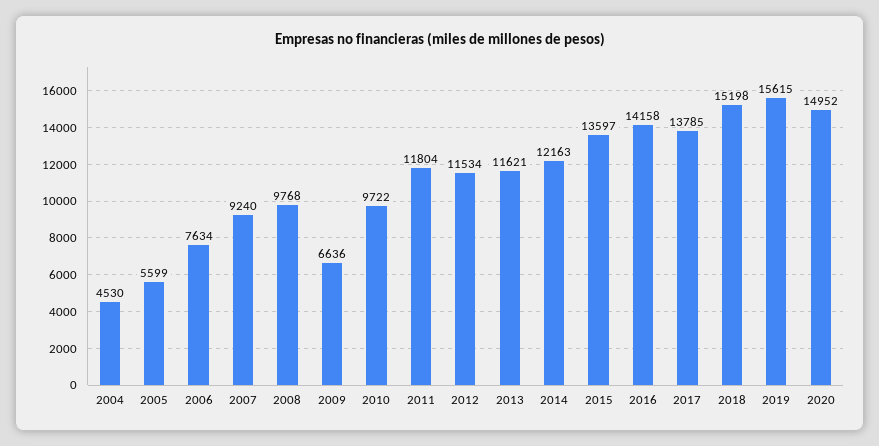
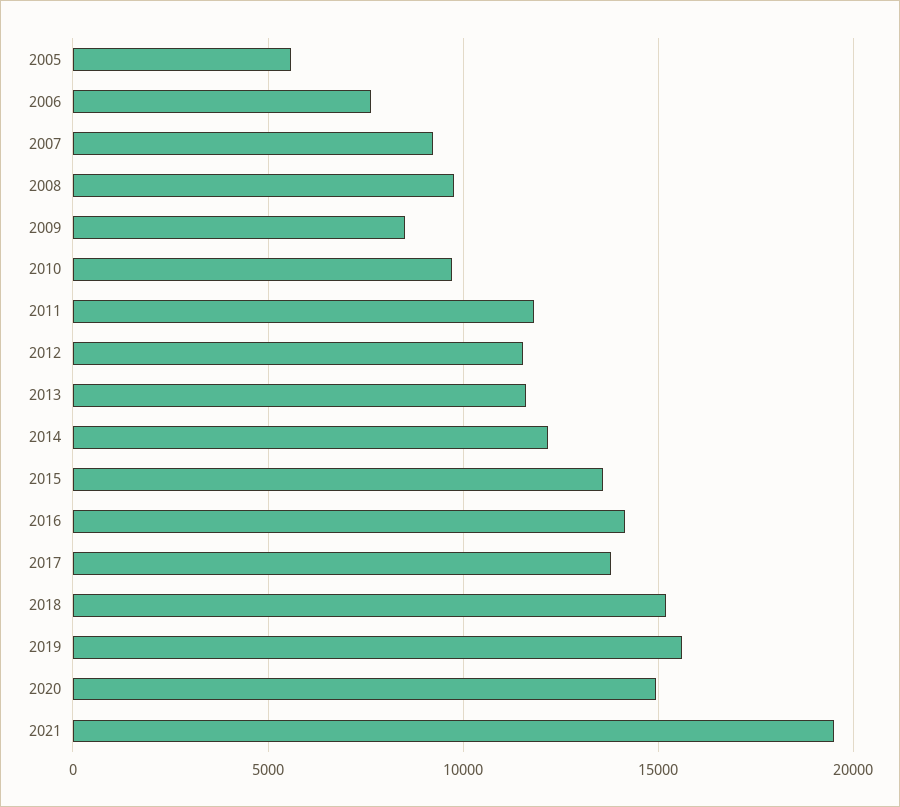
2004: 4530 -> none
2009: 6636 -> 8500
2021: none -> 19500

